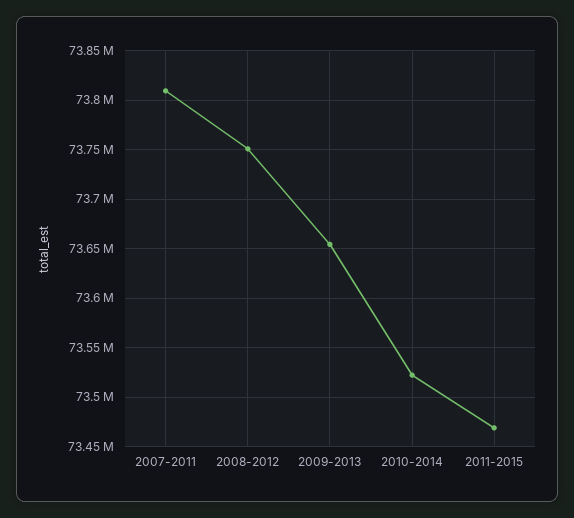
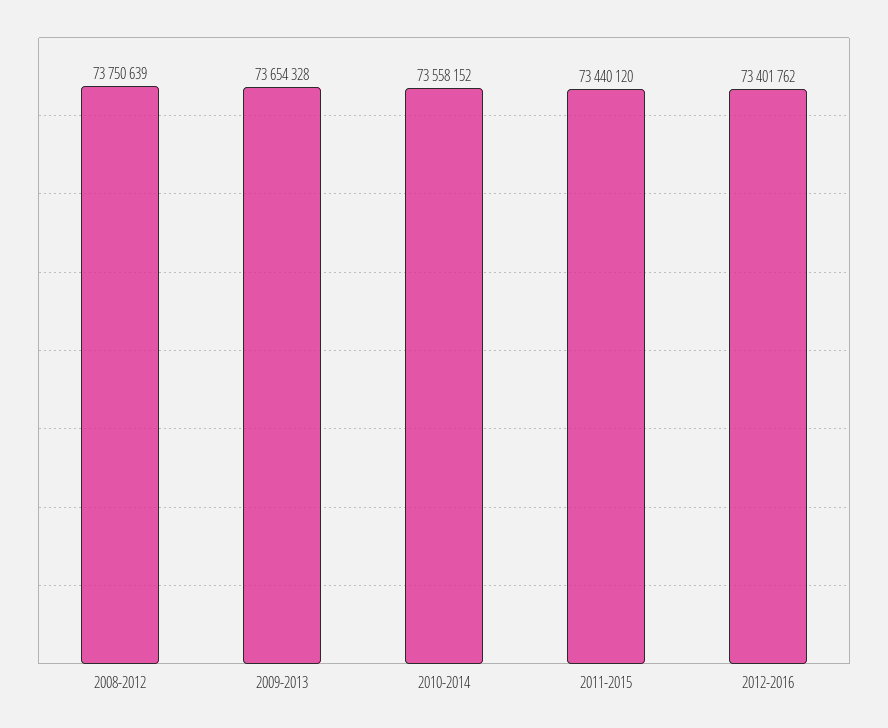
2007-2011: 73810000 -> none
2010-2014: 73520000 -> 73558152
2011-2015: 73470000 -> 73440120
2012-2016: none -> 73401762

